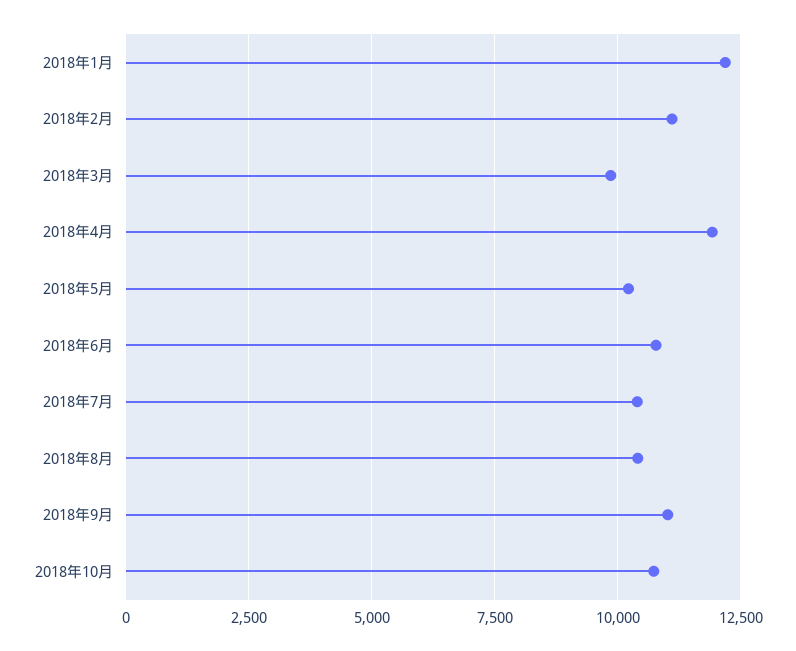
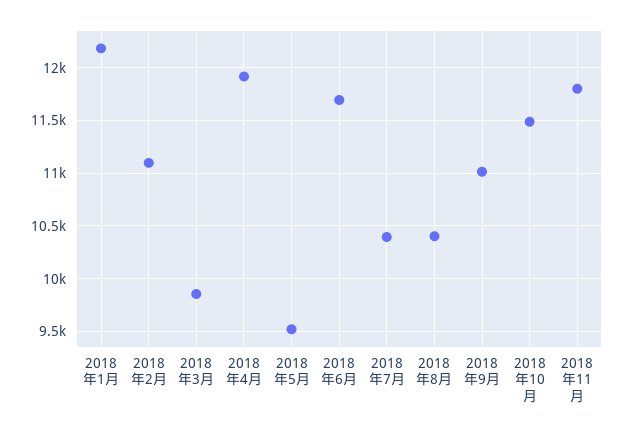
2018年5月: 10250 -> 9500
2018年6月: 10750 -> 11700
2018年10月: 10750 -> 11500
2018年11月: none -> 11800

